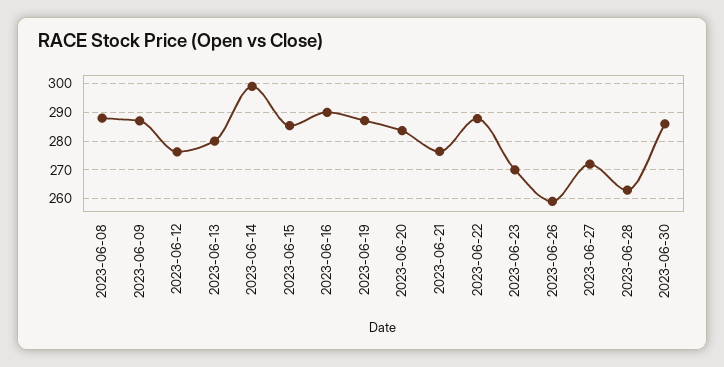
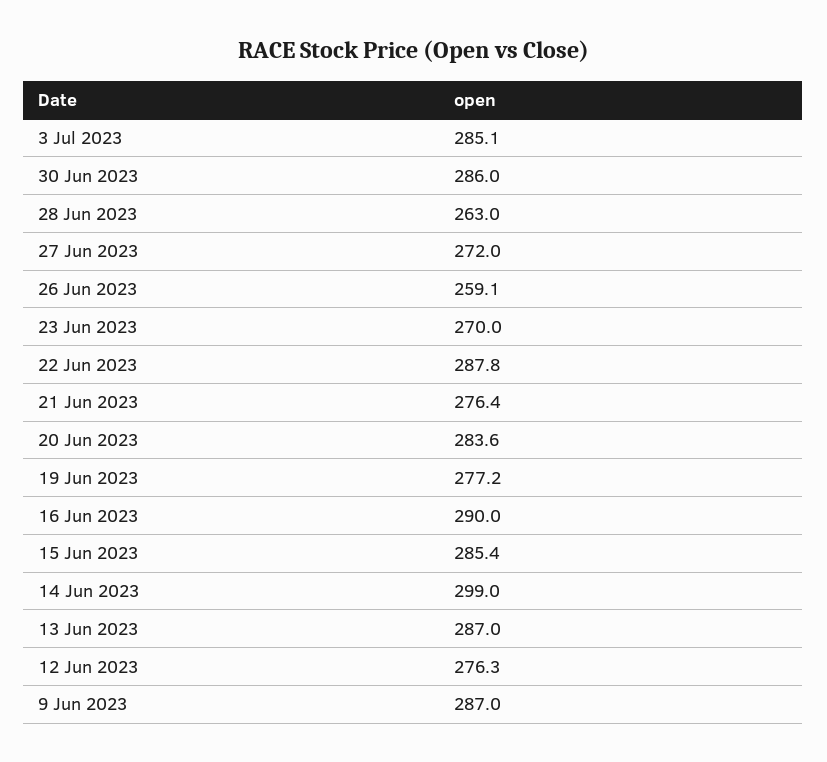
2023-06-08: 287.5 -> none
2023-06-13: 280 -> 287
2023-06-19: 287.5 -> 277.2
3 Jul 2023: none -> 285.1

